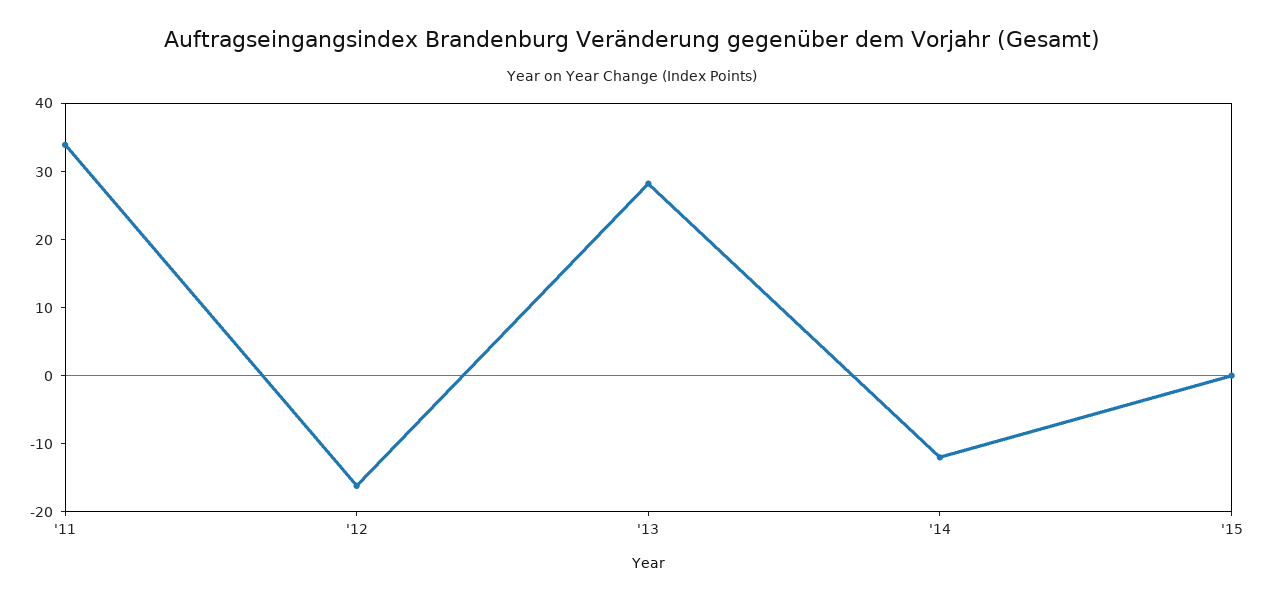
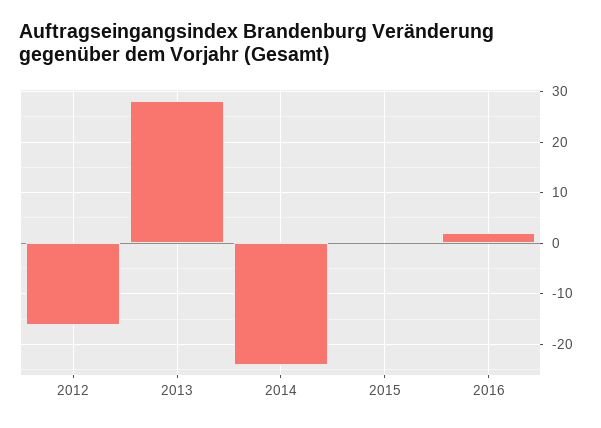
'11: 34 -> none
'14: -12 -> -24
2016: none -> 2

